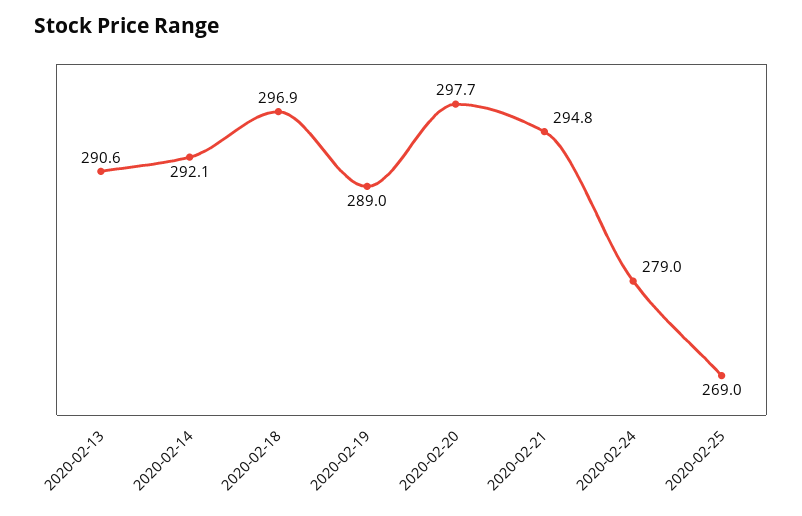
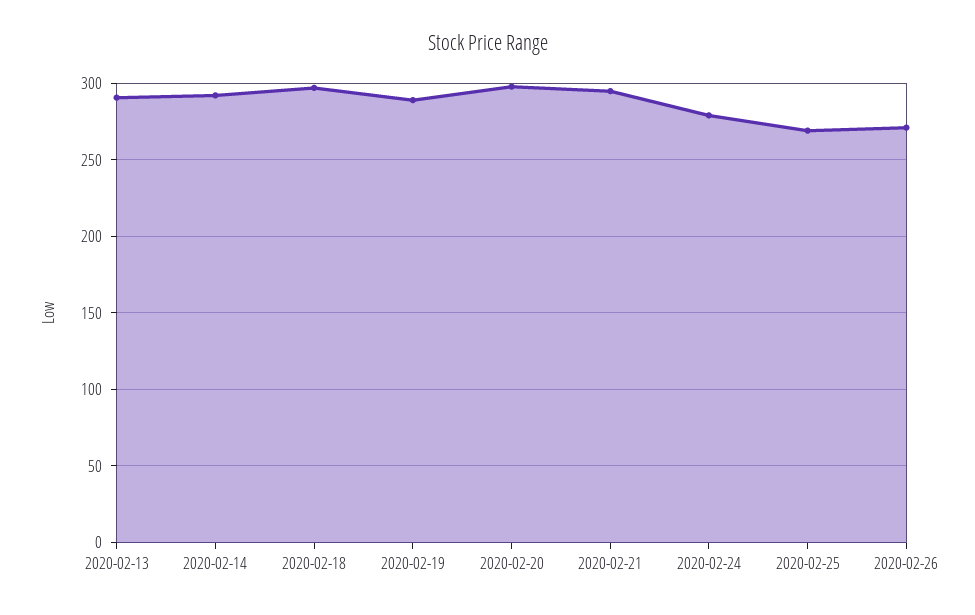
2020-02-26: none -> 270

